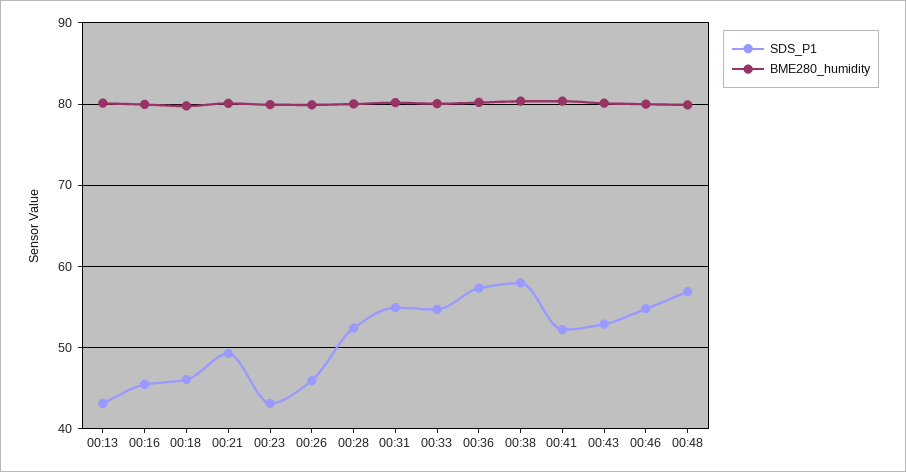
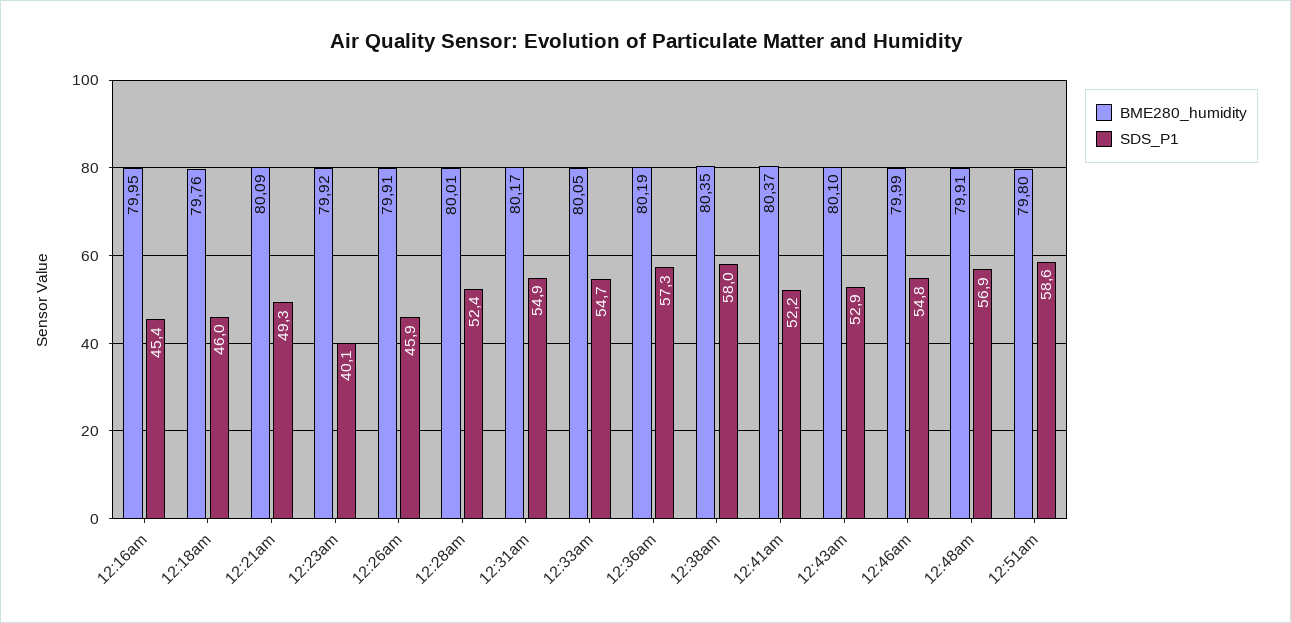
SDS_P1, 00:13: 43 -> none
BME280_humidity, 00:13: 80 -> none
SDS_P1, 00:23: 43 -> 40.1
BME280_humidity, 12:51am: none -> 79.8
SDS_P1, 12:51am: none -> 58.6

